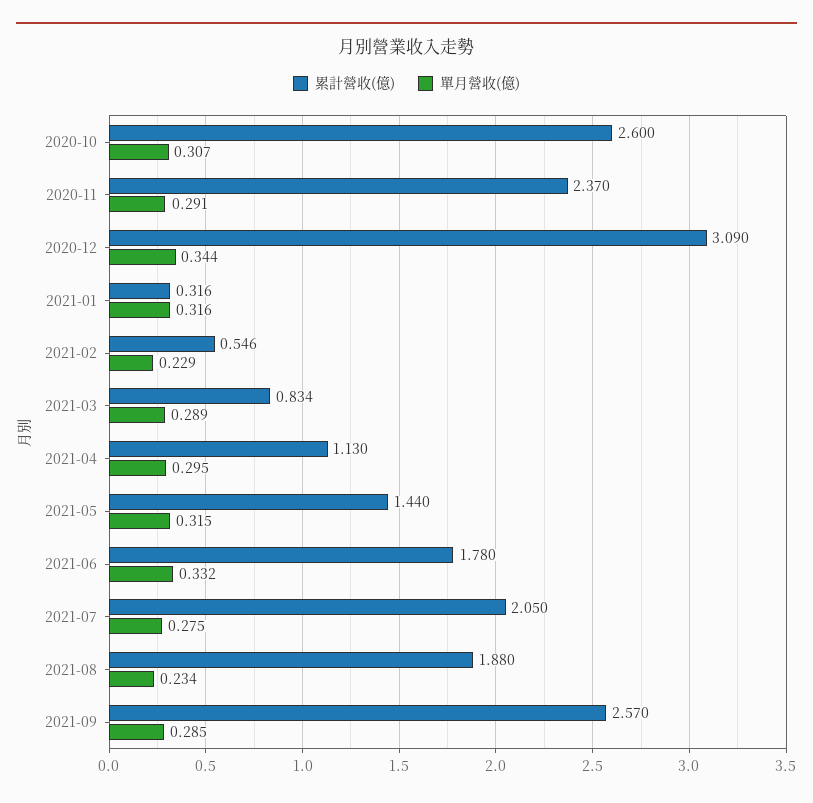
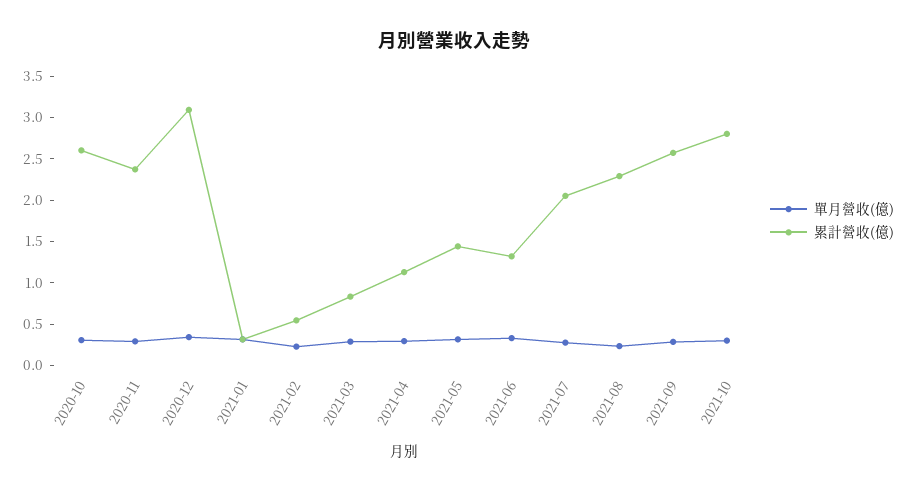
累計營收(億), 2021-06: 1.78 -> 1.3
累計營收(億), 2021-08: 1.88 -> 2.3
單月營收(億), 2021-10: none -> 0.3
累計營收(億), 2021-10: none -> 2.8

